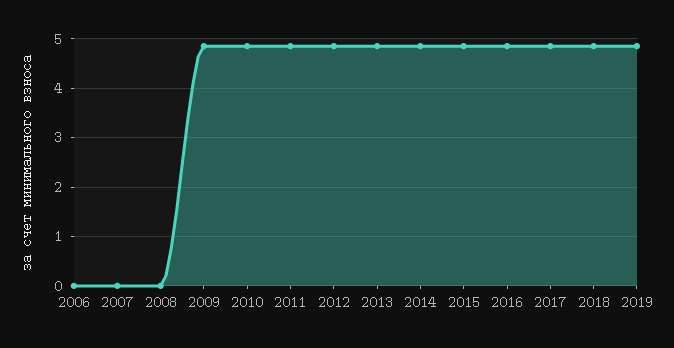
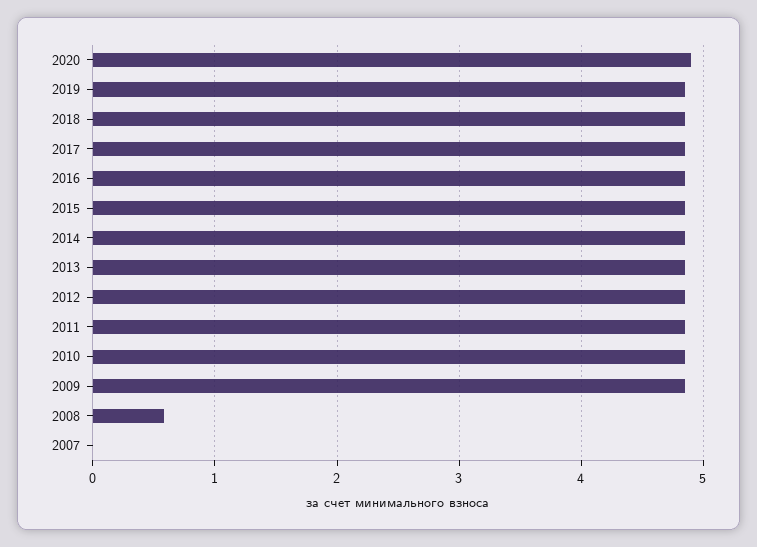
2006: 0 -> none
2008: 0 -> 0.6
2020: none -> 4.9

